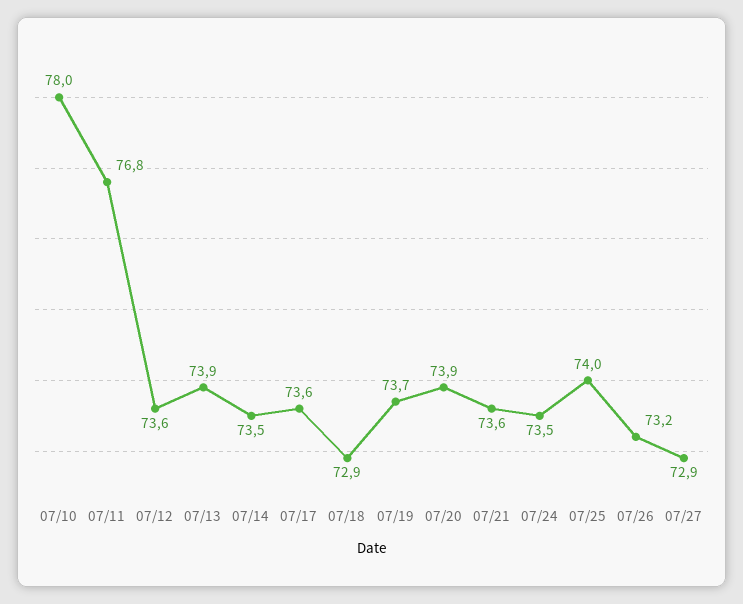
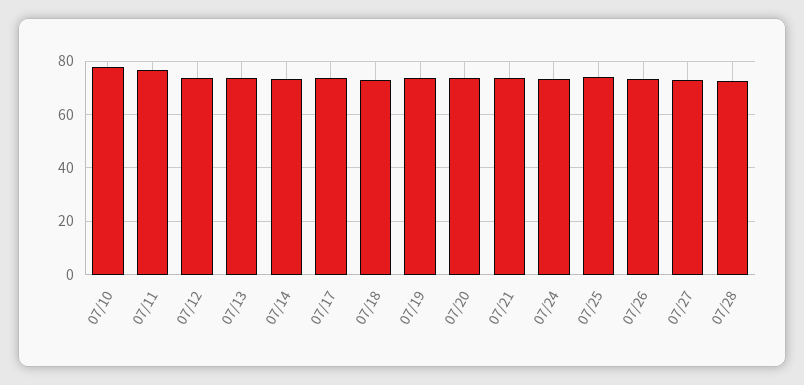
07/28: none -> 72.5

